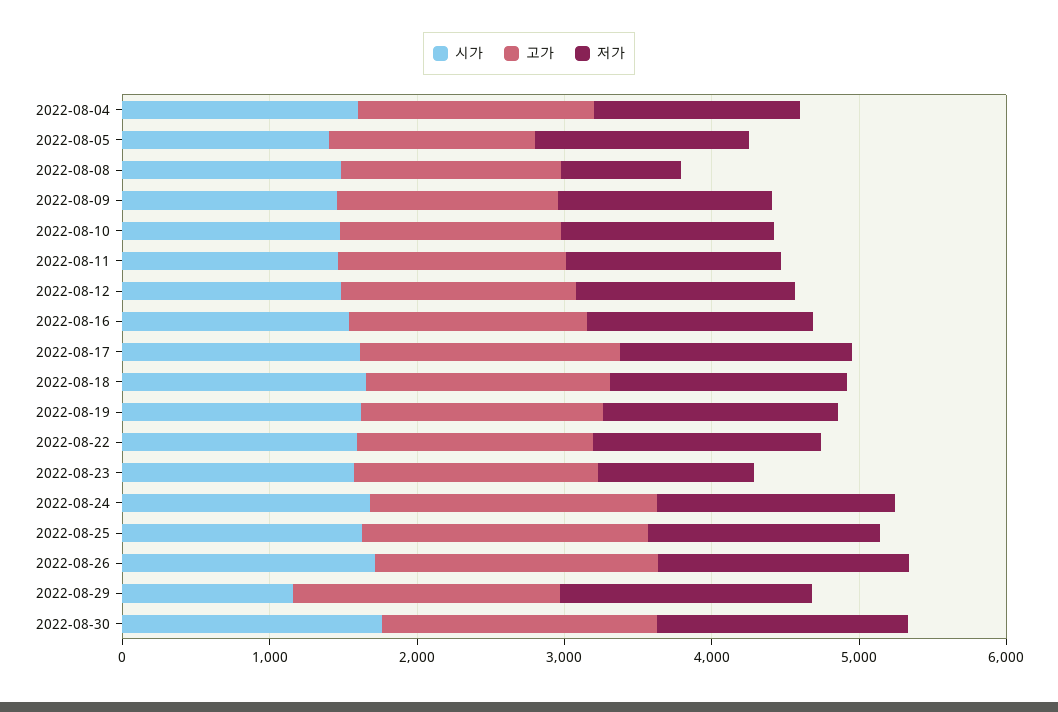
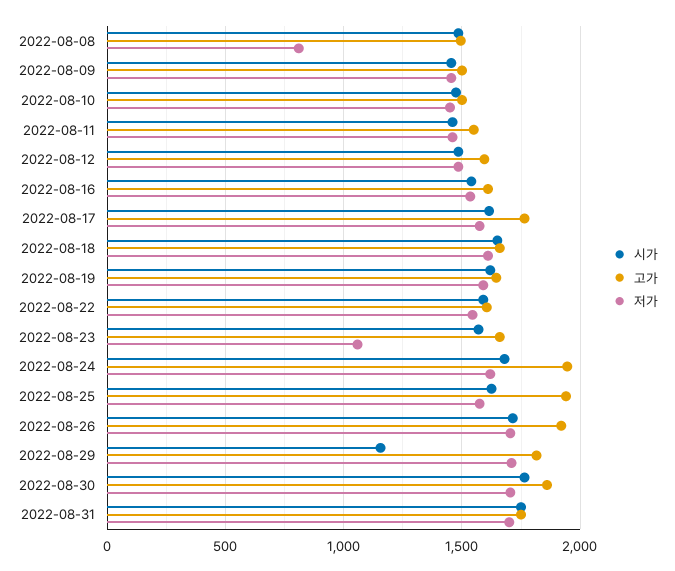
시가, 2022-08-04: 1600 -> none
고가, 2022-08-04: 1600 -> none
저가, 2022-08-04: 1400 -> none
시가, 2022-08-05: 1400 -> none
고가, 2022-08-05: 1400 -> none
저가, 2022-08-05: 1400 -> none
시가, 2022-08-31: none -> 1750
고가, 2022-08-31: none -> 1750
저가, 2022-08-31: none -> 1700

